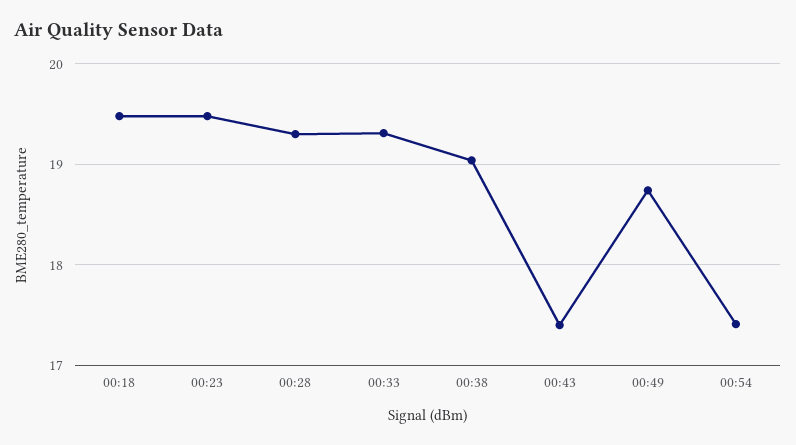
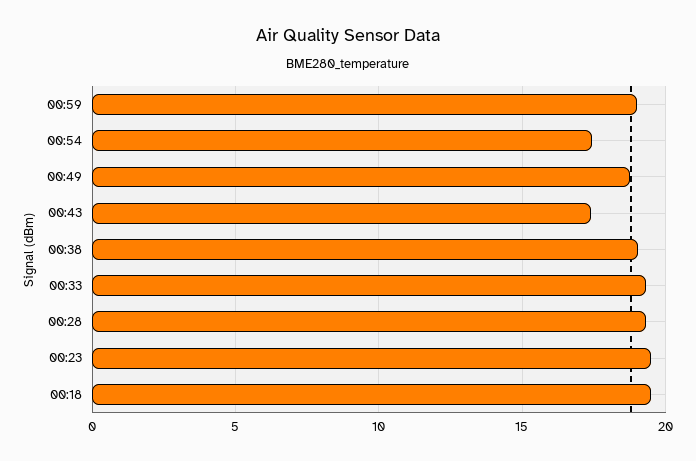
00:59: none -> 19

